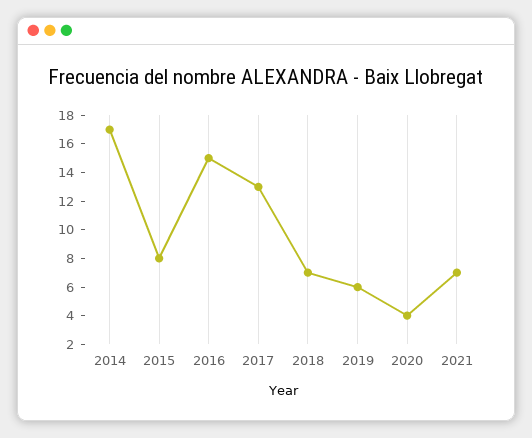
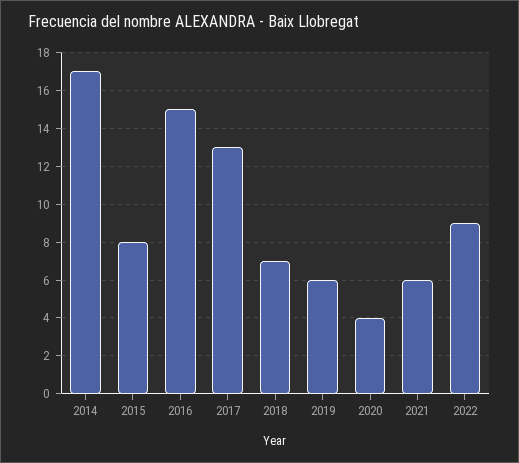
2021: 7 -> 6
2022: none -> 9

